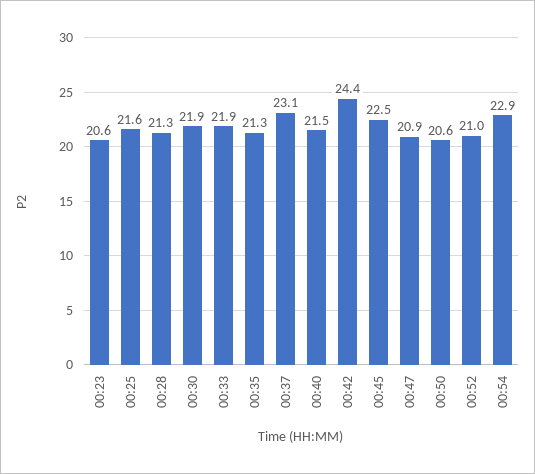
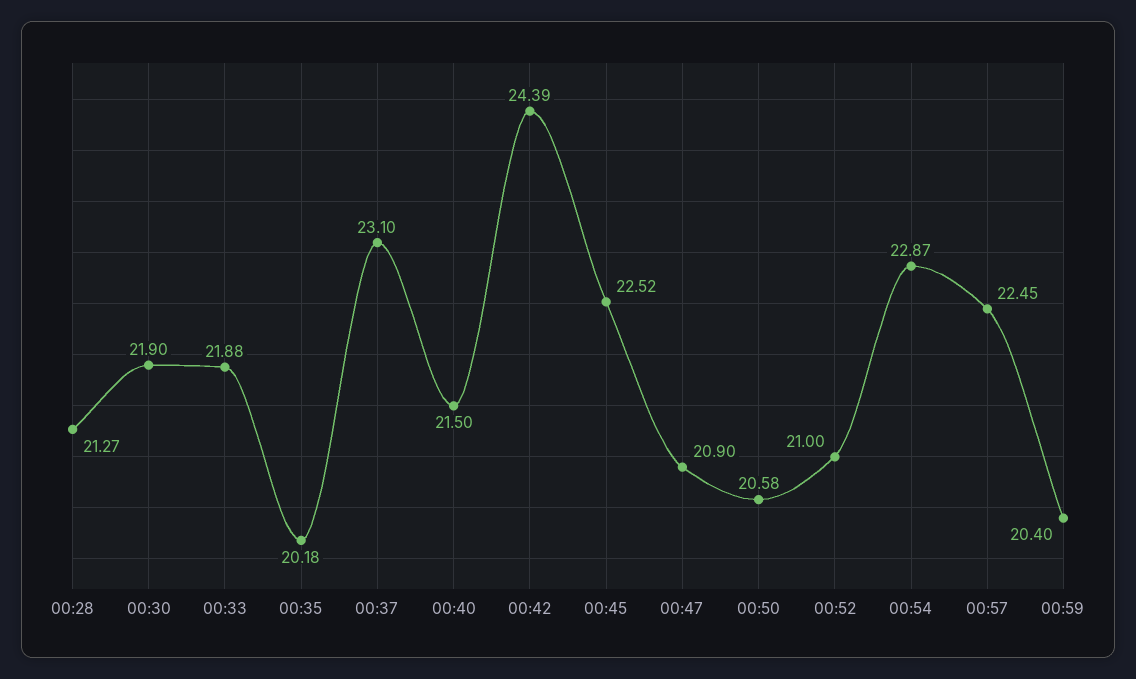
00:23: 20.6 -> none
00:25: 21.6 -> none
00:35: 21.3 -> 20.18
00:57: none -> 22.45
00:59: none -> 20.4

